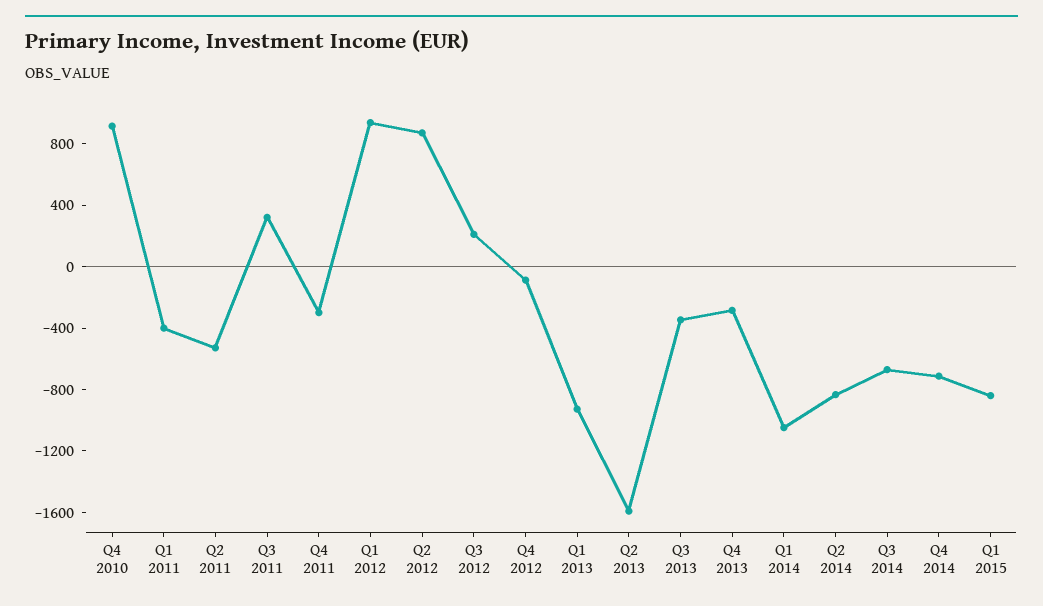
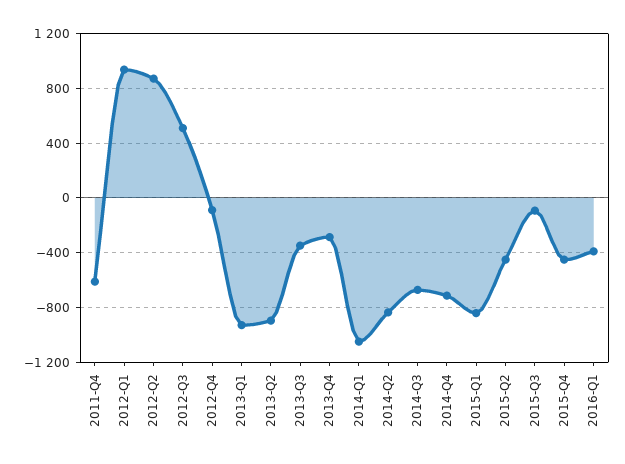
Q4 2010: 900 -> none
Q1 2011: -400 -> none
Q2 2011: -500 -> none
Q3 2011: 300 -> none
Q4 2011: -300 -> -600
Q3 2012: 200 -> 500
Q2 2013: -1600 -> -900
2015-Q2: none -> -450
2015-Q3: none -> -100
2015-Q4: none -> -450
2016-Q1: none -> -400

